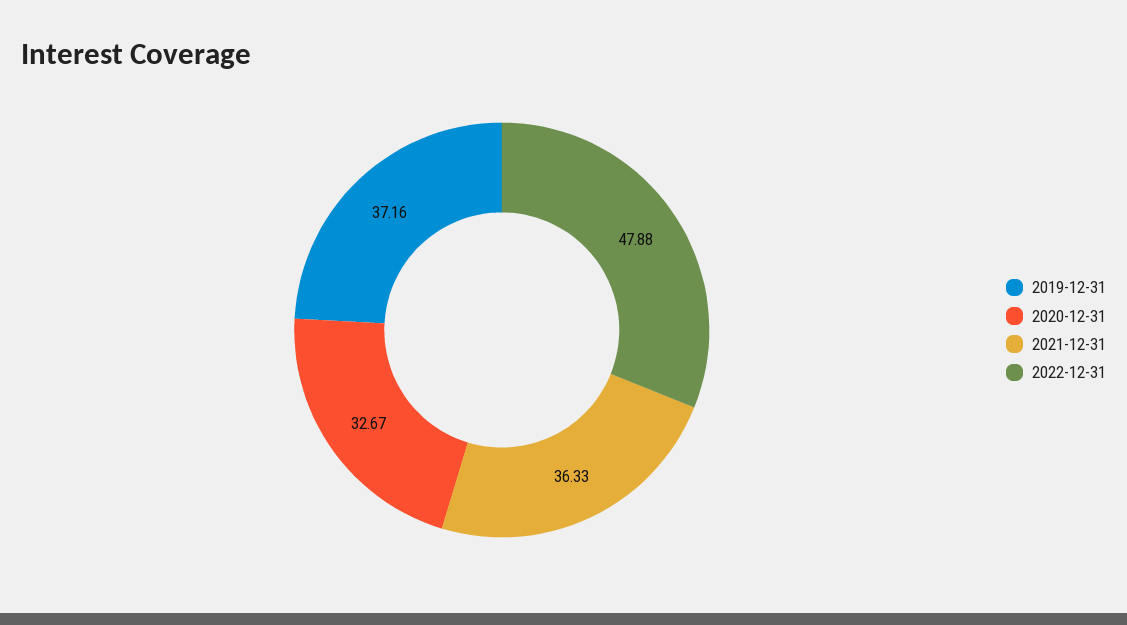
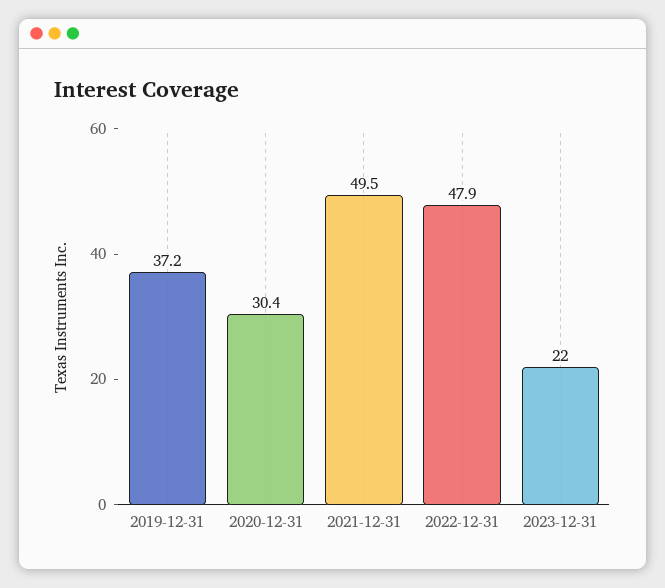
2020-12-31: 32.67 -> 30.4
2021-12-31: 36.33 -> 49.5
2023-12-31: none -> 22

